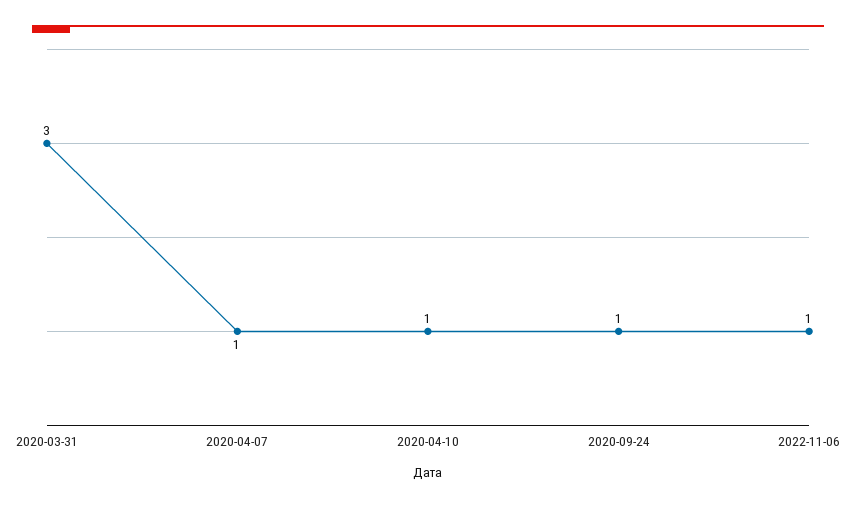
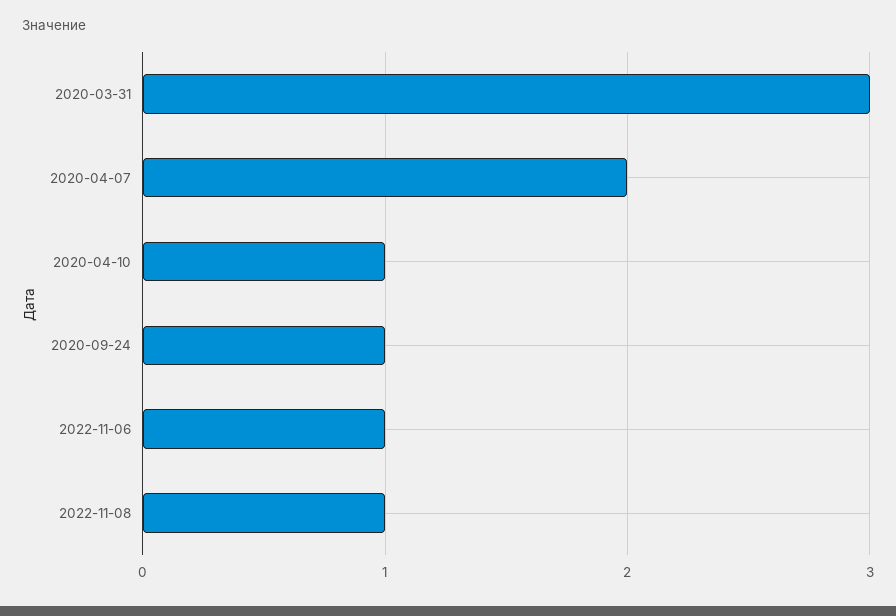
2020-04-07: 1 -> 2
2022-11-08: none -> 1

